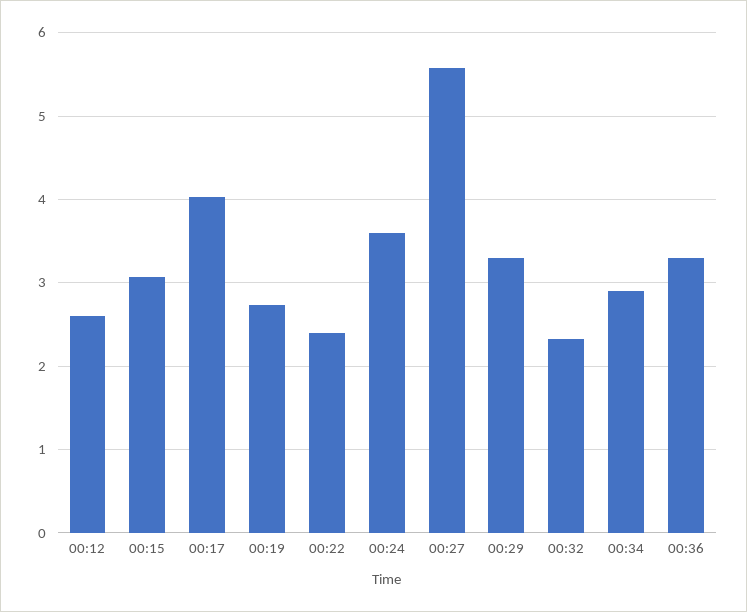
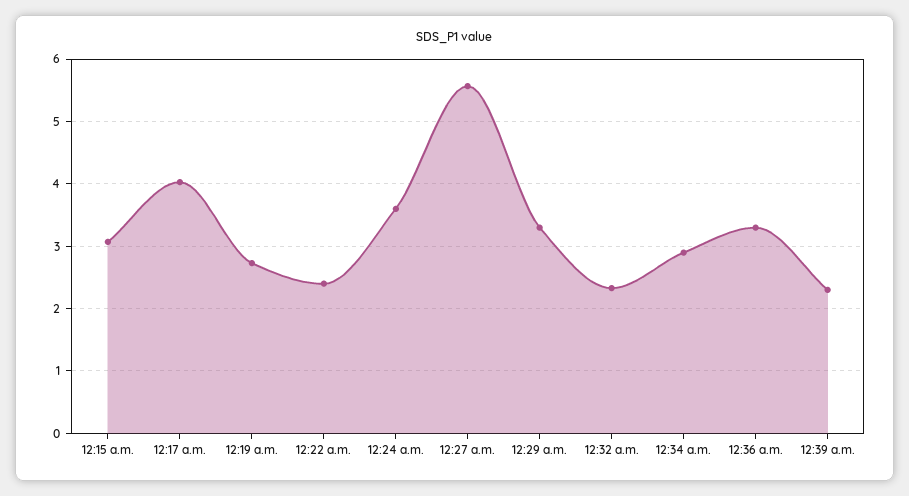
00:12: 2.6 -> none
12:39 a.m.: none -> 2.3

